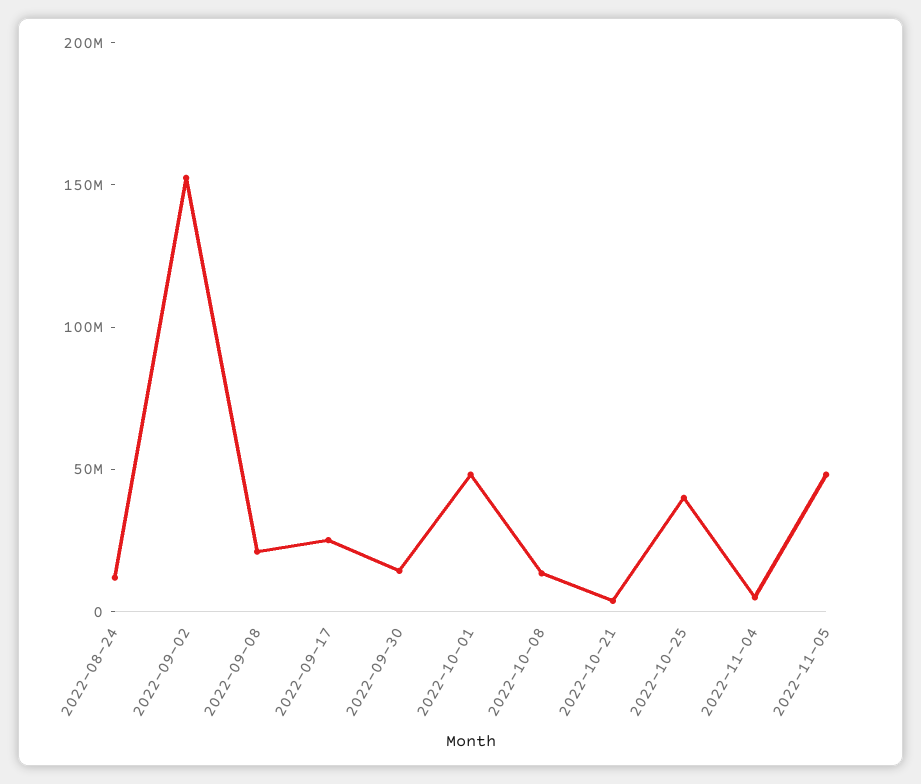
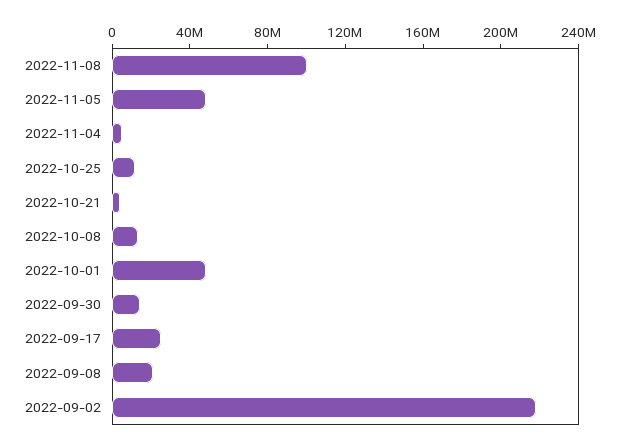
2022-08-24: 10000000 -> none
2022-09-02: 150000000 -> 220000000
2022-10-25: 40000000 -> 10000000
2022-11-08: none -> 100000000

